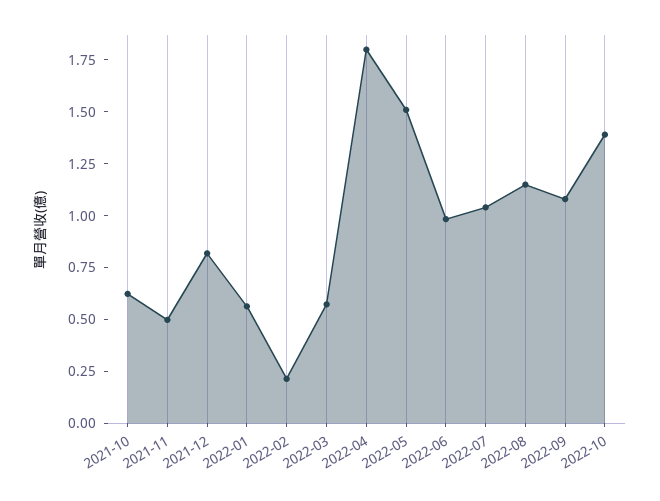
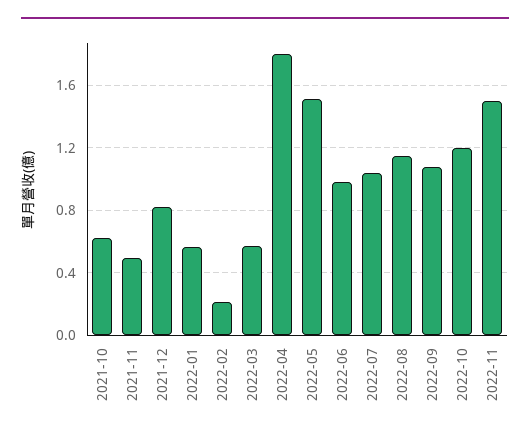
2022-10: 1.4 -> 1.2
2022-11: none -> 1.5

